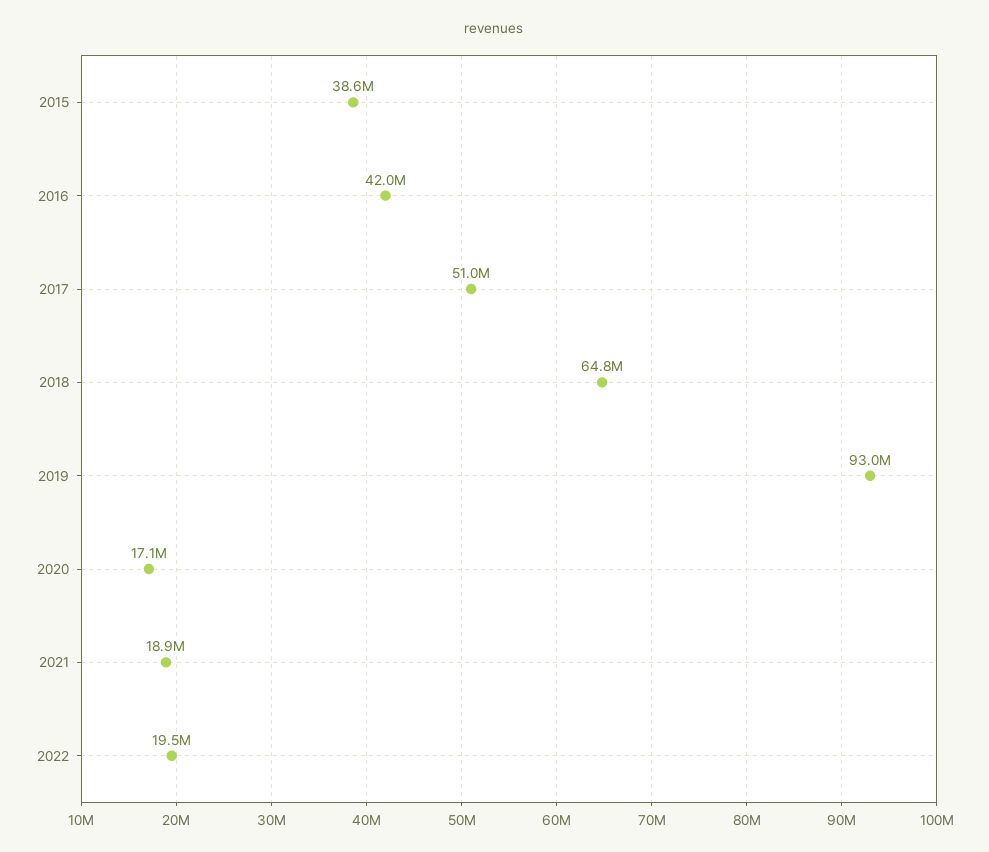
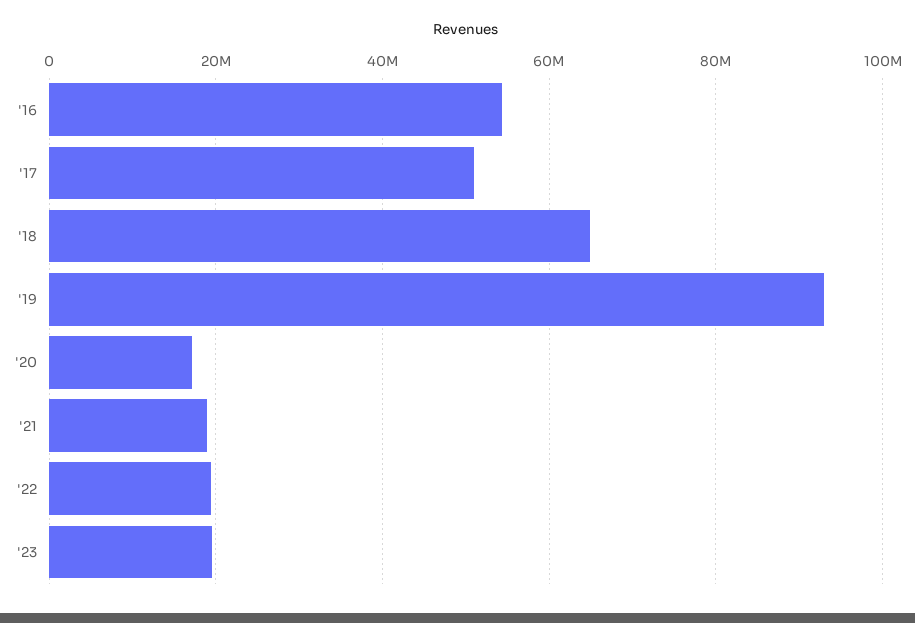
2015: 38600000 -> none
2016: 42000000 -> 54000000
'23: none -> 20000000

